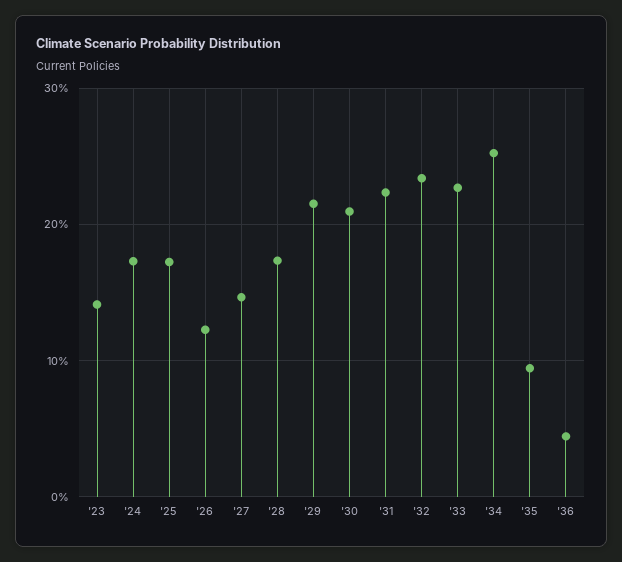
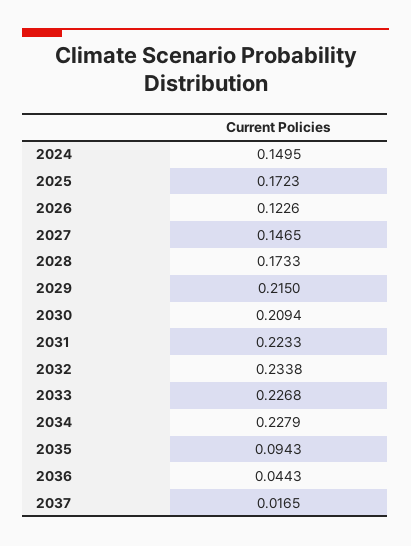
'23: 0.14 -> none
'24: 0.17 -> 0.1495
'34: 0.25 -> 0.2279
2037: none -> 0.0165

